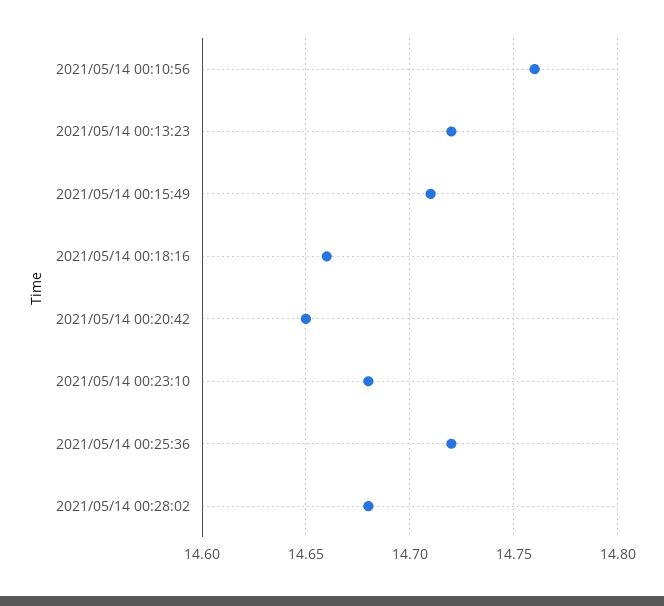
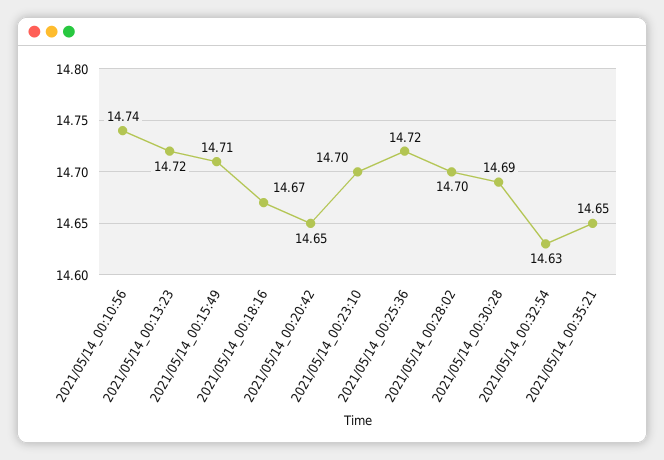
2021/05/14 00:10:56: 14.76 -> 14.74
2021/05/14 00:18:16: 14.66 -> 14.67
2021/05/14 00:23:10: 14.68 -> 14.7
2021/05/14 00:28:02: 14.68 -> 14.7
2021/05/14_00:30:28: none -> 14.69
2021/05/14_00:32:54: none -> 14.63
2021/05/14_00:35:21: none -> 14.65

